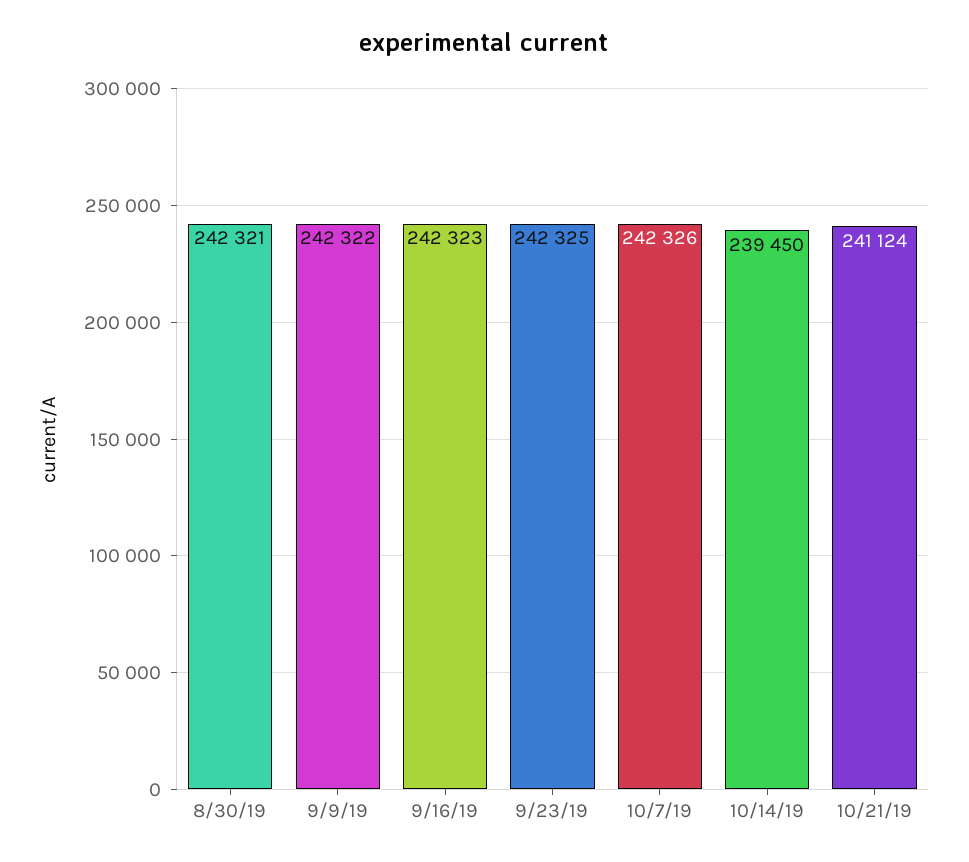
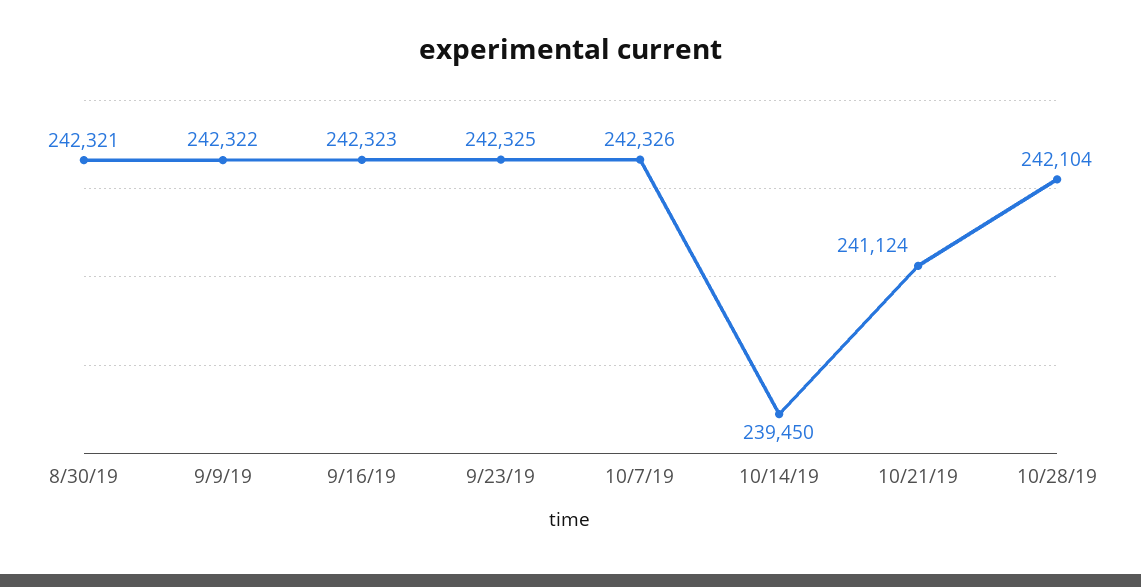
10/28/19: none -> 242104

